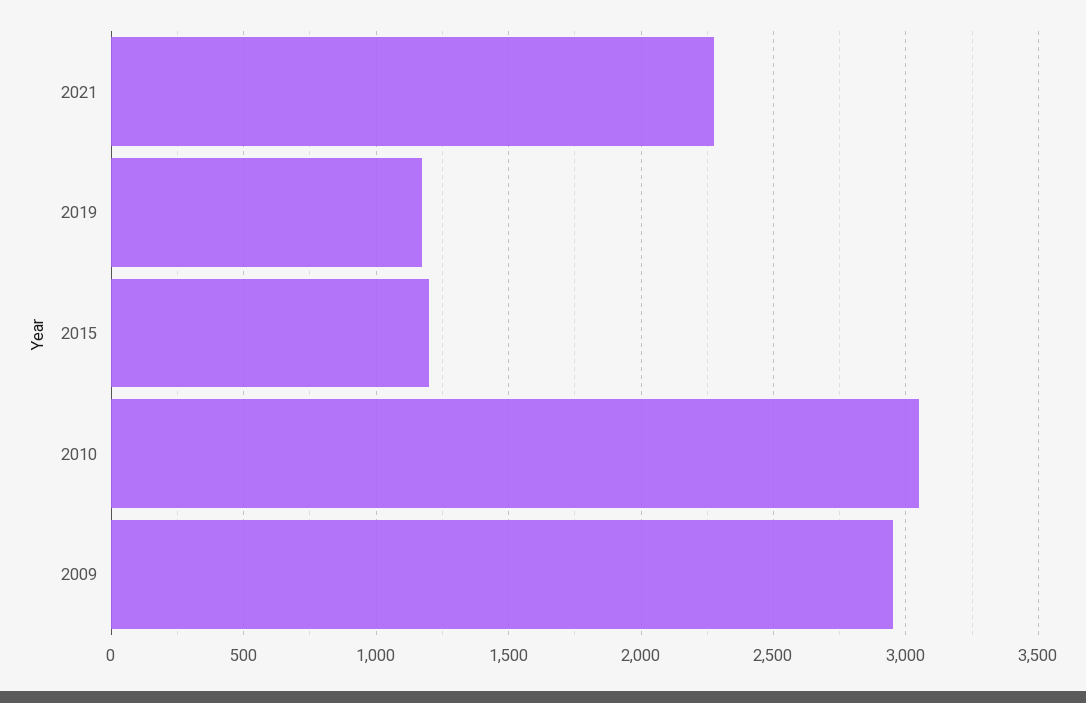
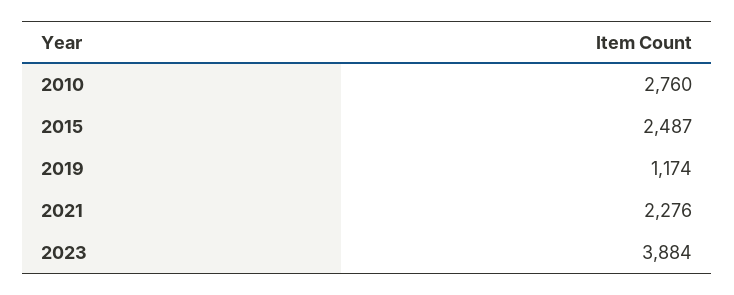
2015: 1200 -> 2487
2010: 3050 -> 2760
2009: 2950 -> none
2023: none -> 3884

